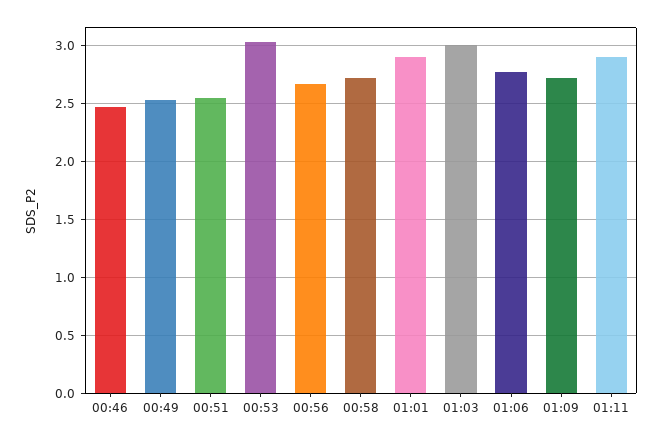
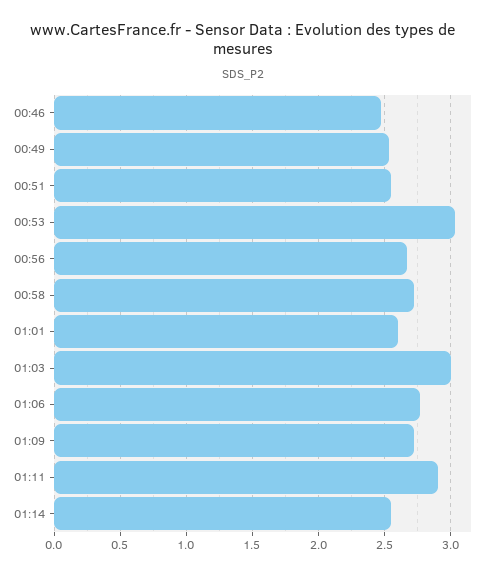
01:01: 2.9 -> 2.6
01:14: none -> 2.55

